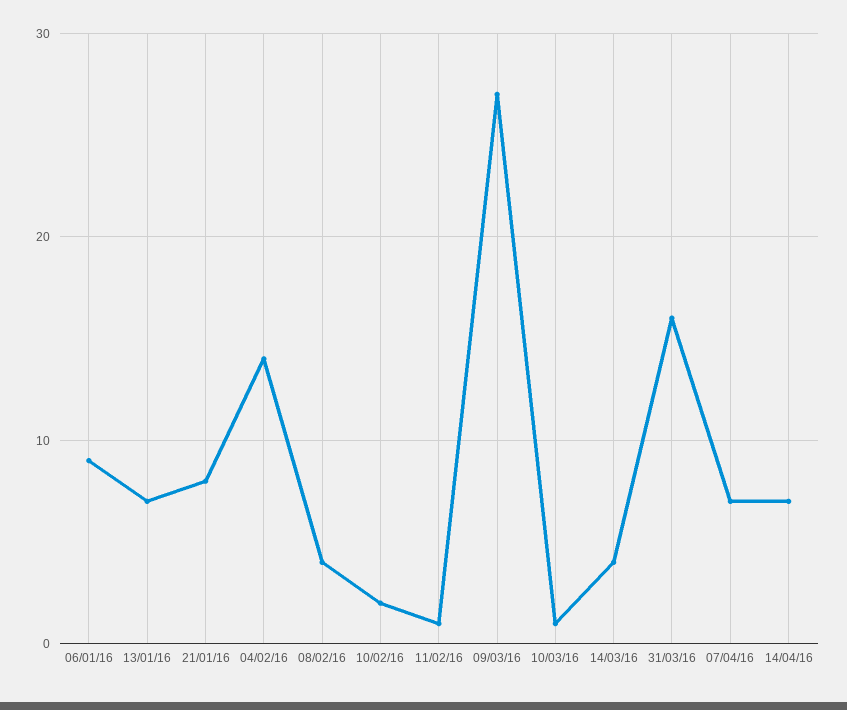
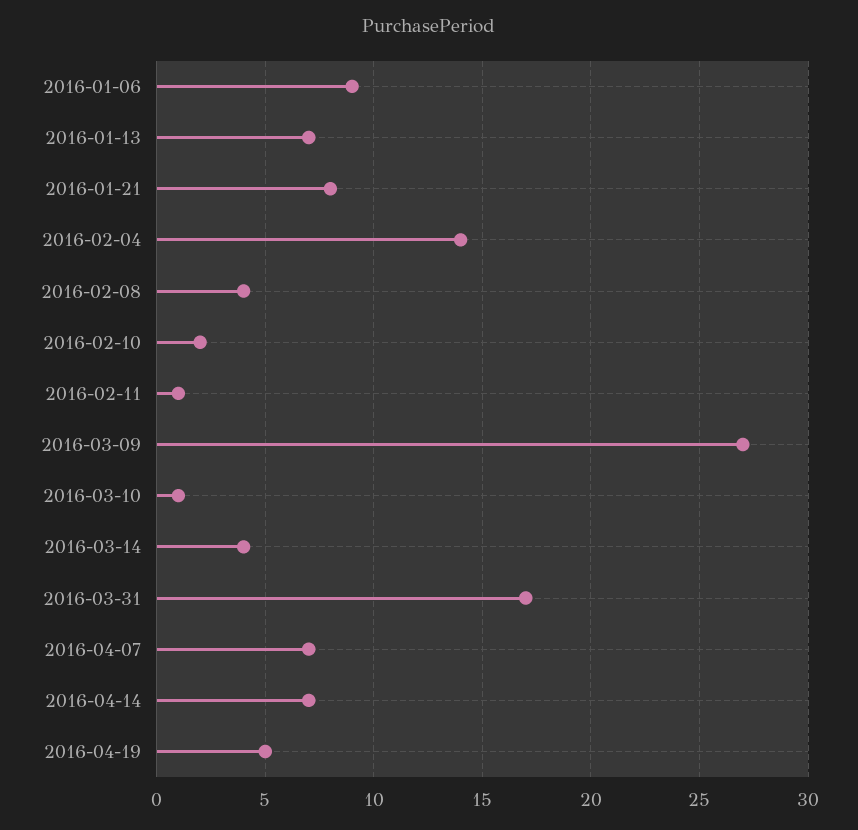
31/03/16: 16 -> 17
2016-04-19: none -> 5

